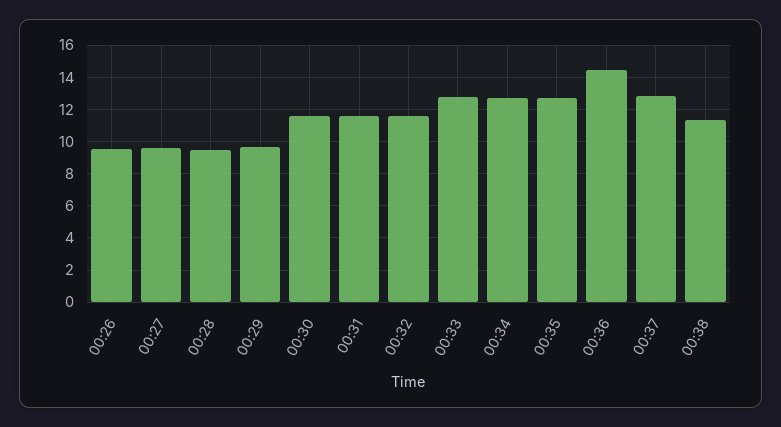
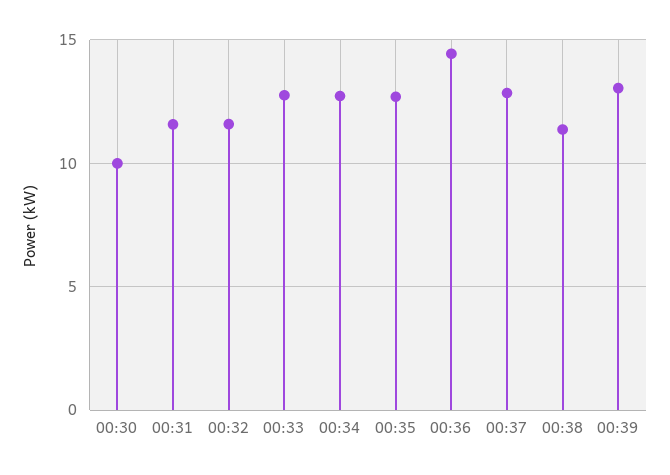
00:26: 9.5 -> none
00:27: 9.5 -> none
00:28: 9.5 -> none
00:29: 9.5 -> none
00:30: 11.5 -> 10
00:39: none -> 13

